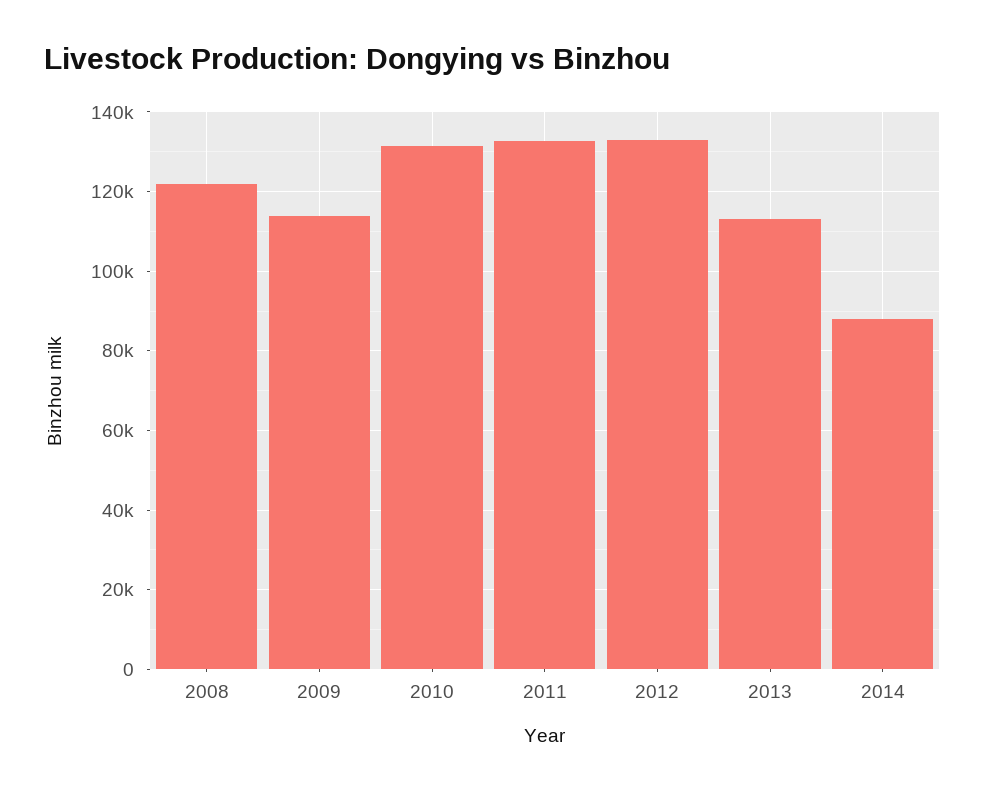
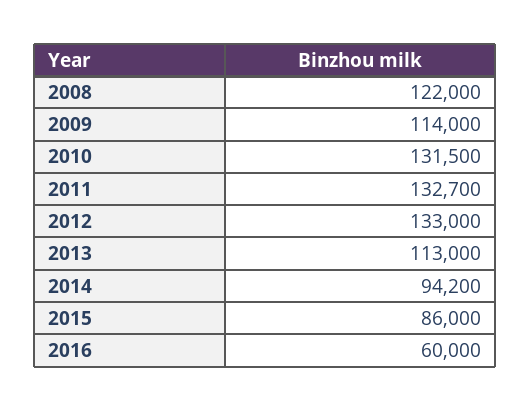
2014: 88000 -> 94200
2015: none -> 86000
2016: none -> 60000

